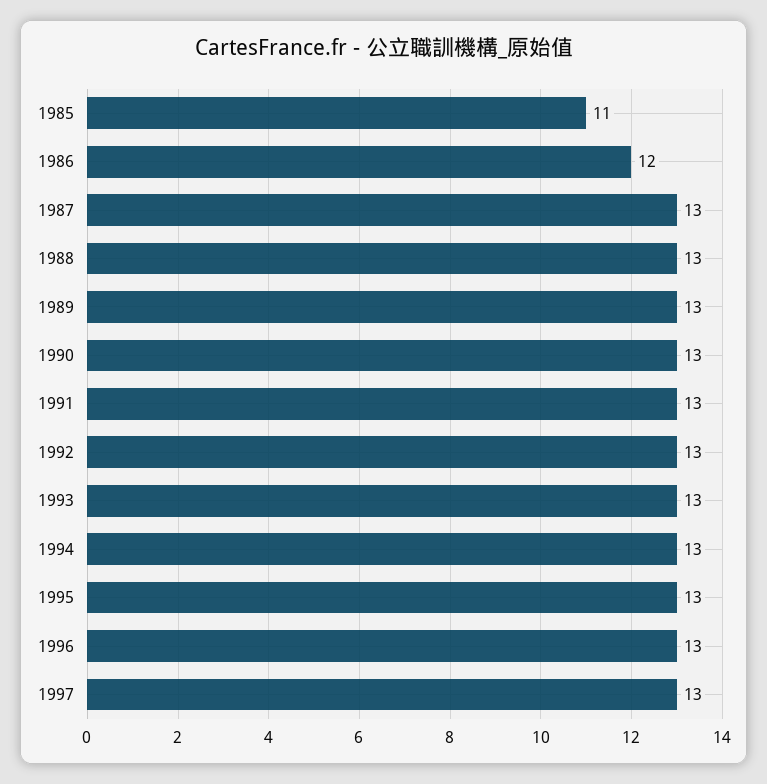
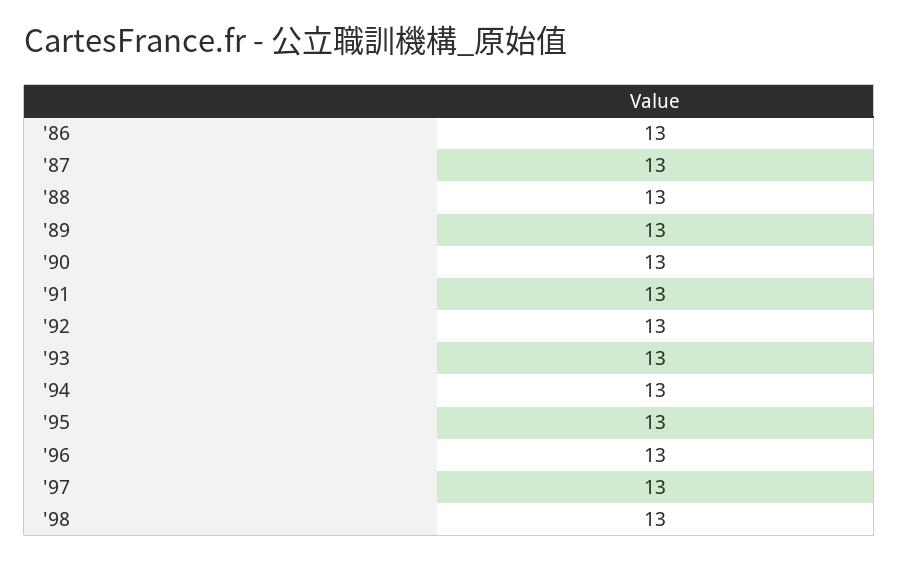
1985: 11 -> none
1986: 12 -> 13
'98: none -> 13

